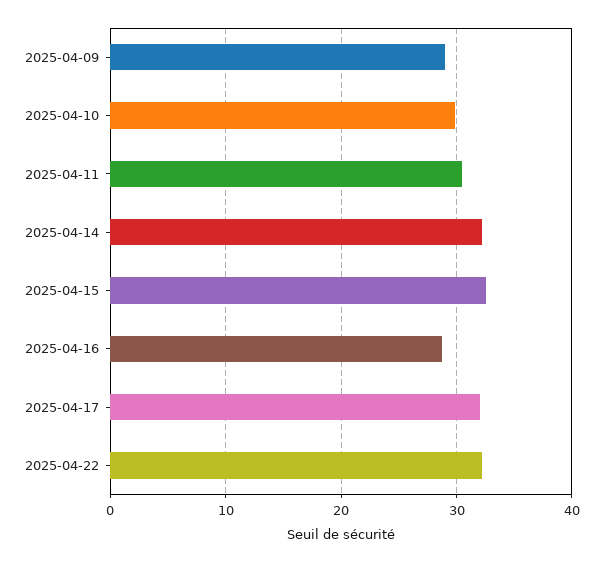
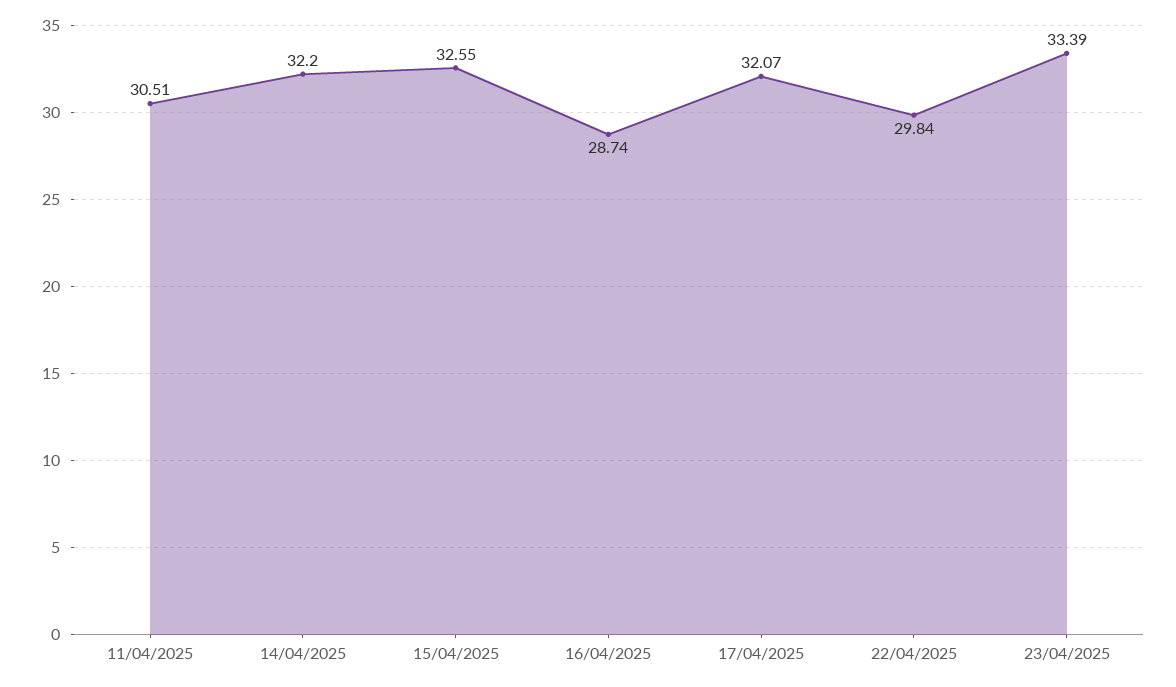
2025-04-09: 29 -> none
2025-04-10: 30 -> none
2025-04-22: 32 -> 29.84
23/04/2025: none -> 33.39

